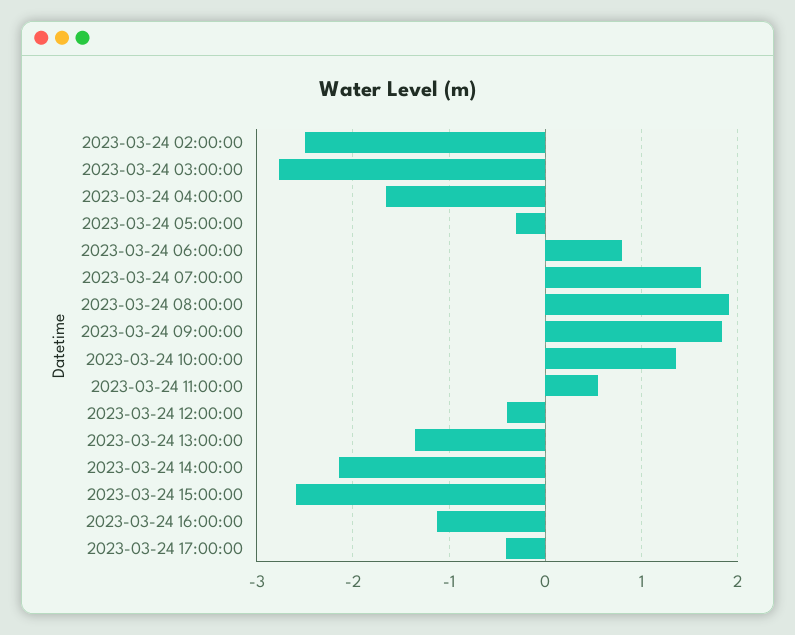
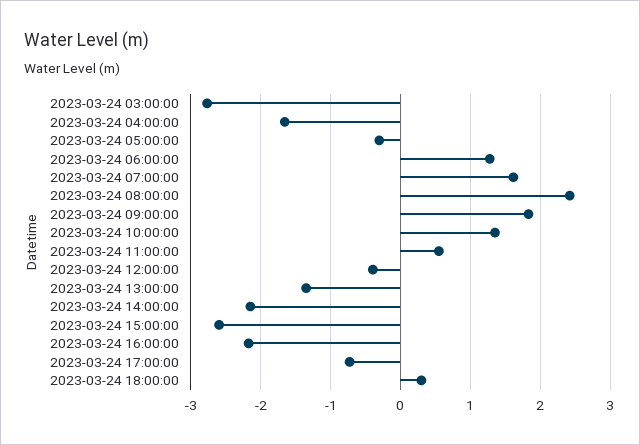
2023-03-24 02:00:00: -2.5 -> none
2023-03-24 06:00:00: 0.8 -> 1.3
2023-03-24 08:00:00: 1.9 -> 2.4
2023-03-24 16:00:00: -1.1 -> -2.2
2023-03-24 17:00:00: -0.4 -> -0.7
2023-03-24 18:00:00: none -> 0.3

